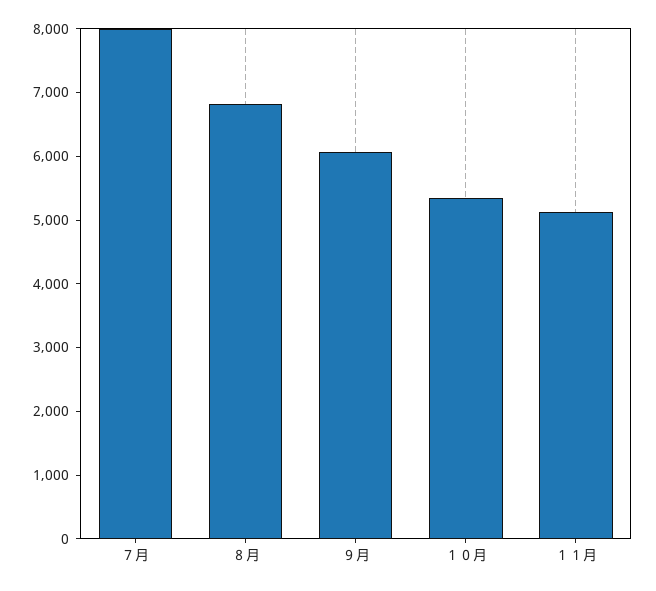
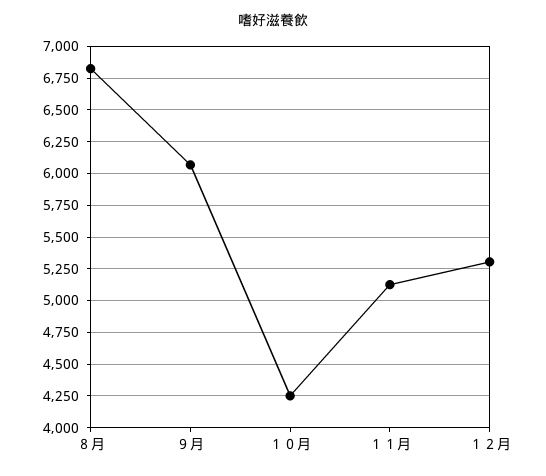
７月: 8000 -> none
１０月: 5400 -> 4250
１２月: none -> 5300

